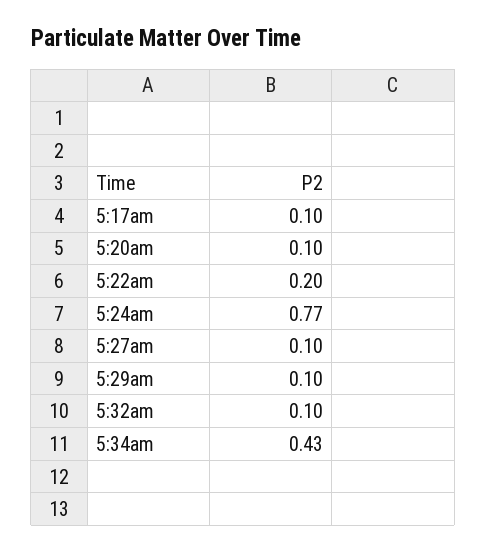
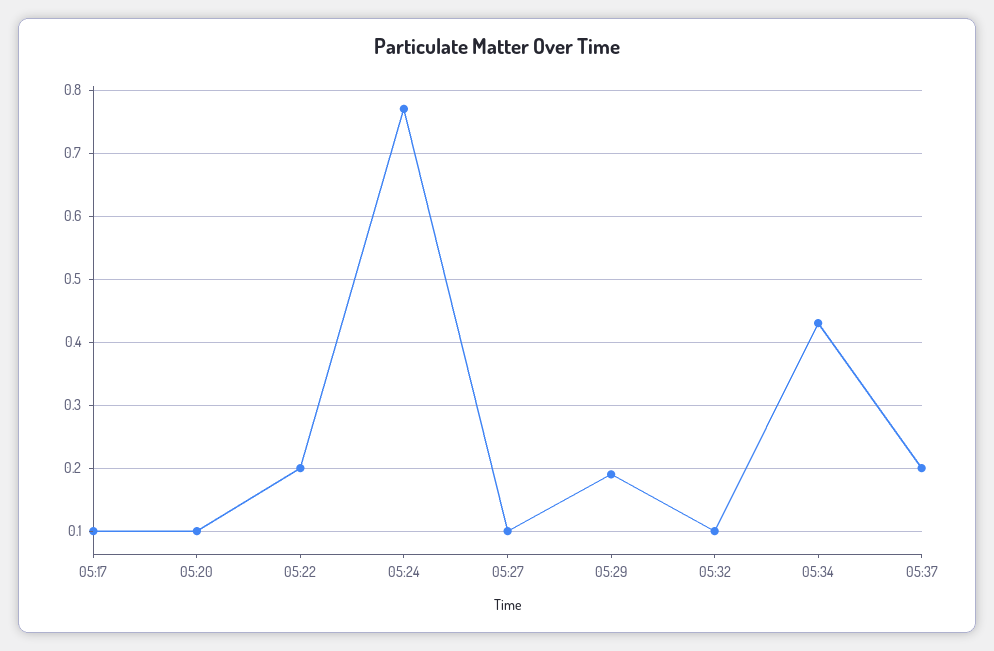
5:29am: 0.1 -> 0.19
05:37: none -> 0.2

